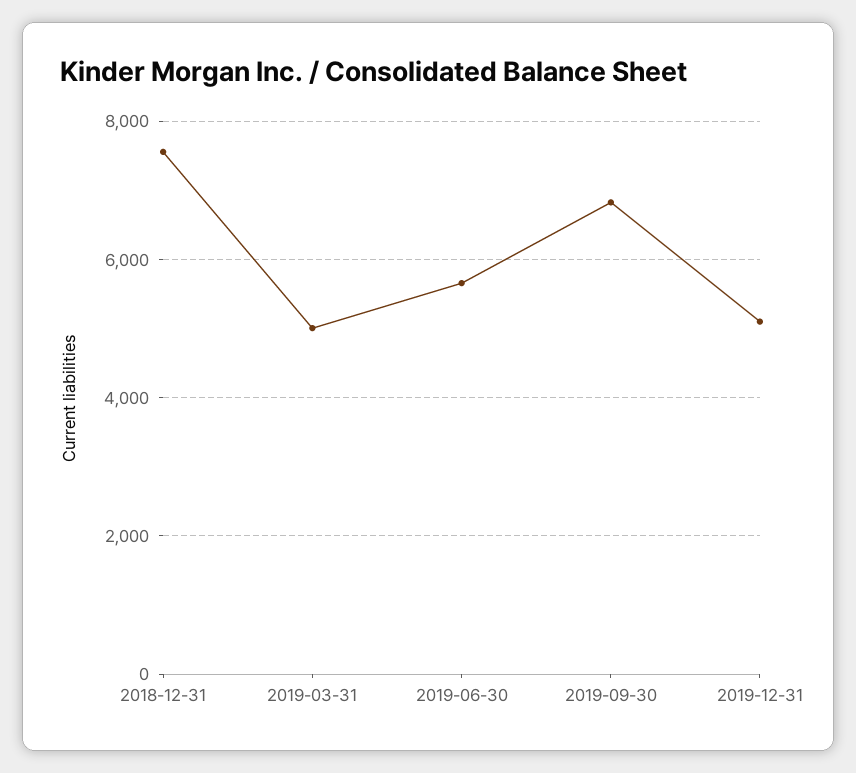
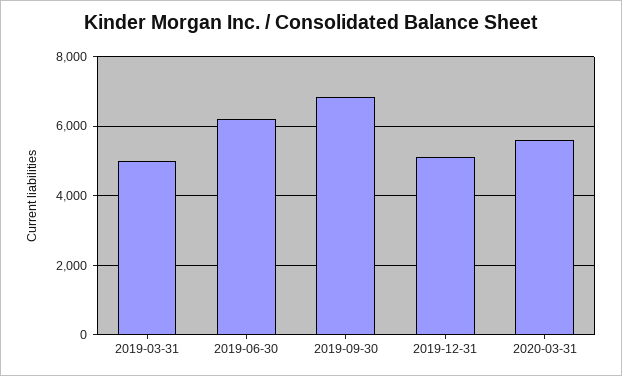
2018-12-31: 7600 -> none
2019-06-30: 5600 -> 6200
2020-03-31: none -> 5600

